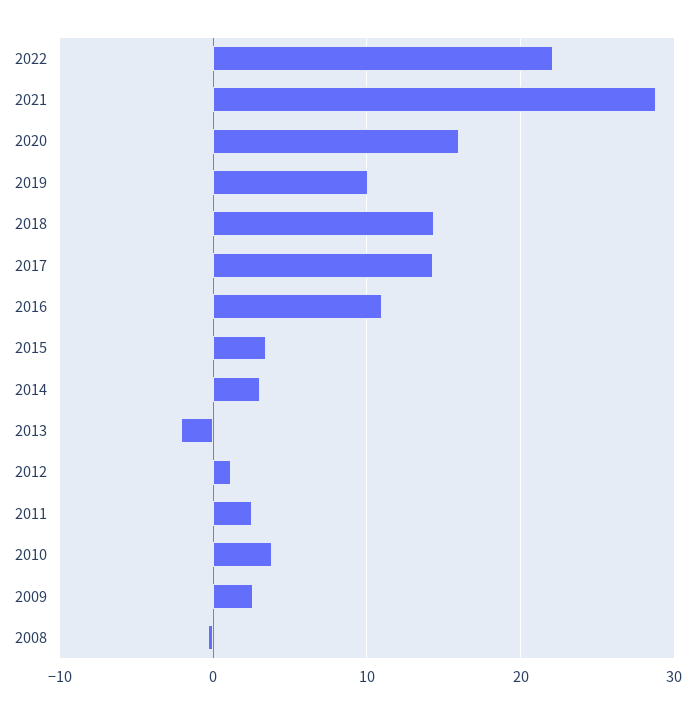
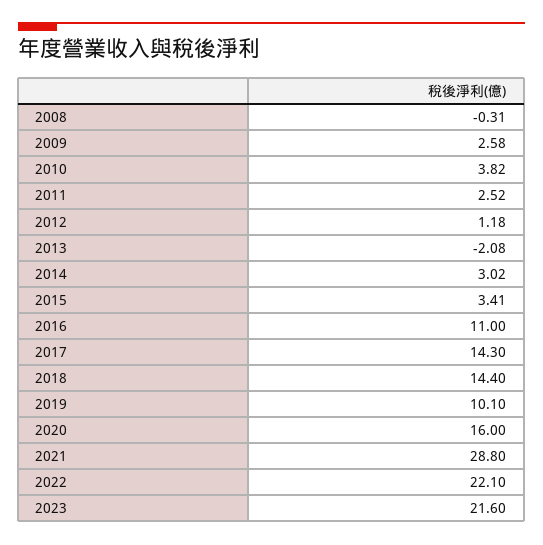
2023: none -> 21.6

